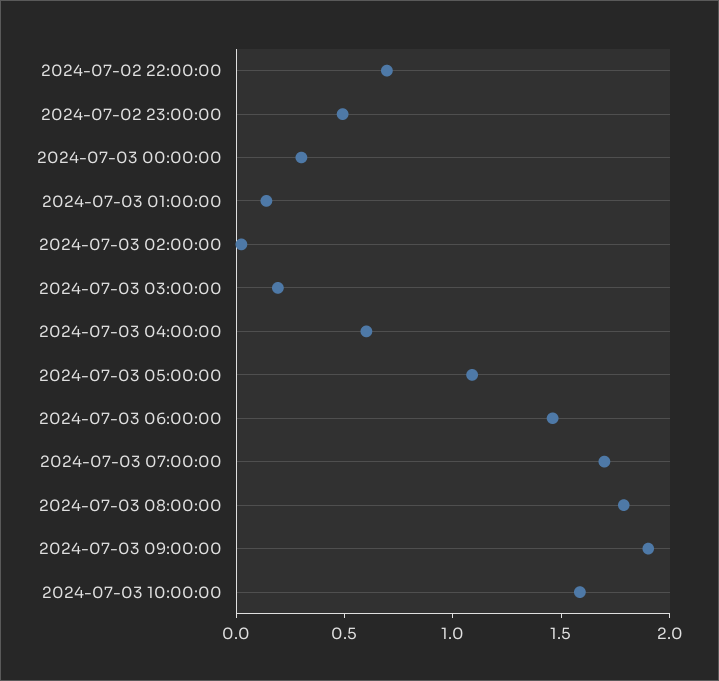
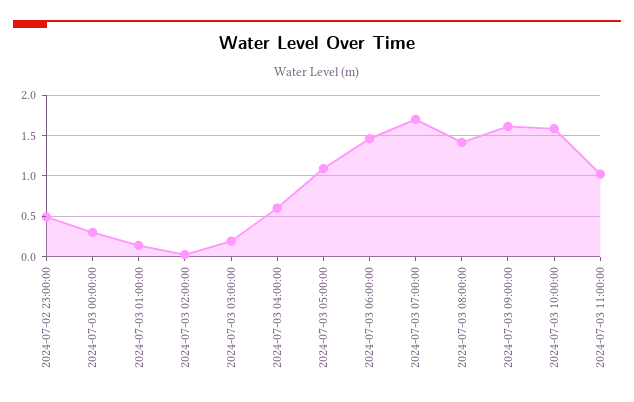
2024-07-02 22:00:00: 0.7 -> none
2024-07-03 08:00:00: 1.8 -> 1.4
2024-07-03 09:00:00: 1.9 -> 1.6
2024-07-03 11:00:00: none -> 1

